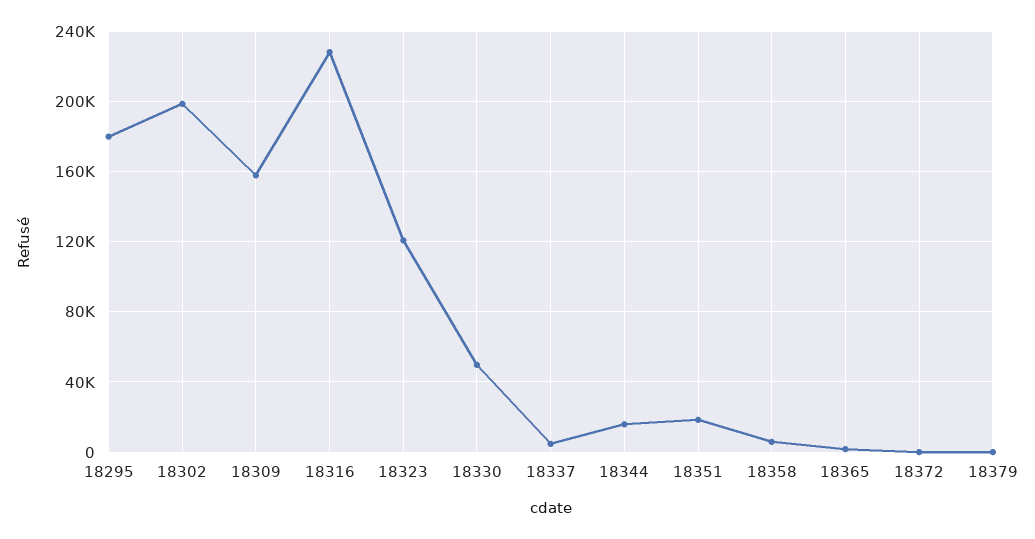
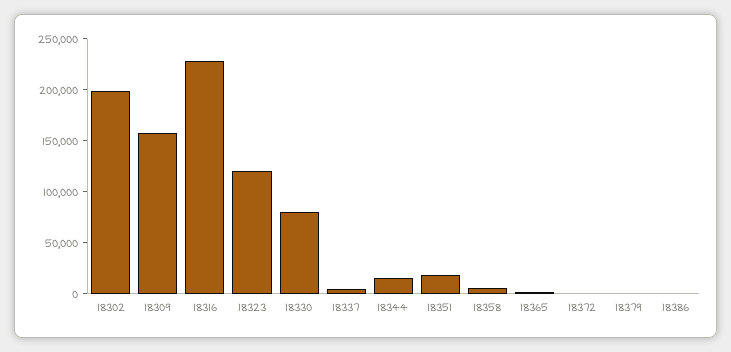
18295: 180000 -> none
18330: 50000 -> 80000
18386: none -> 0

